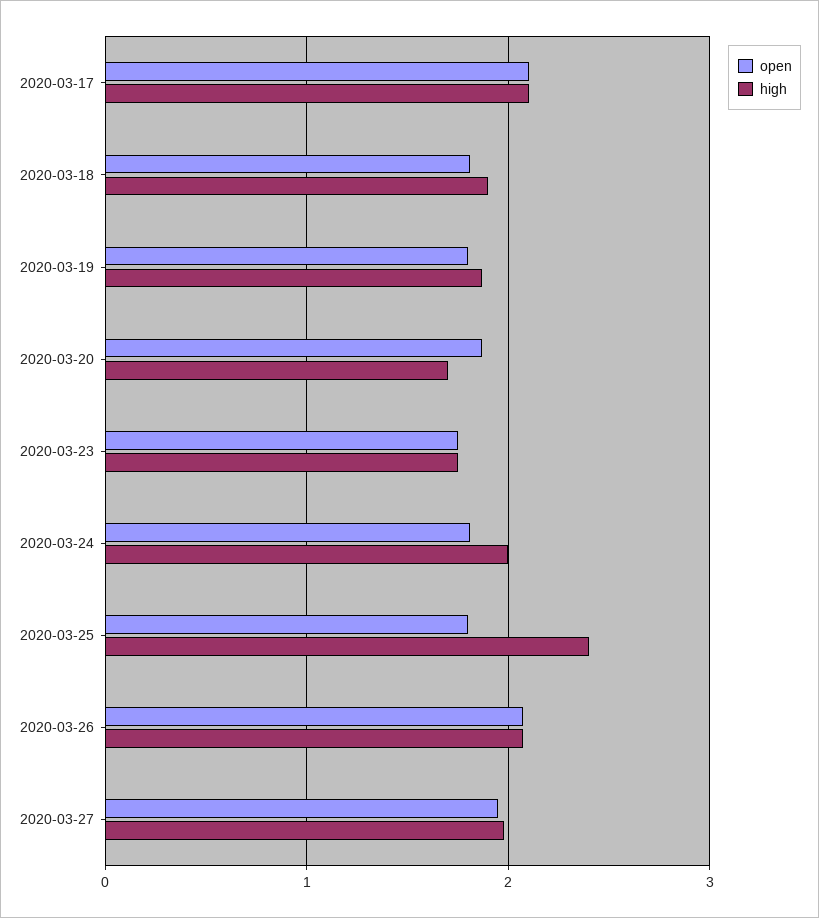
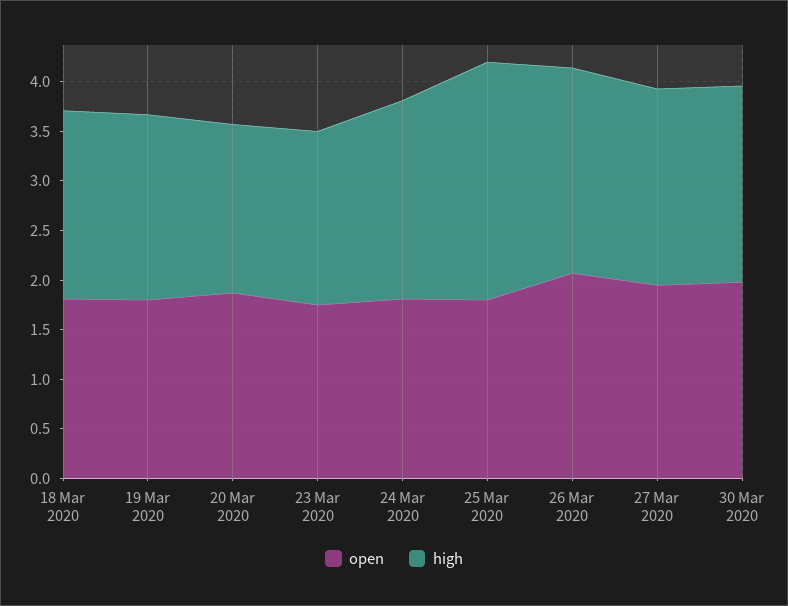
open, 2020-03-17: 2.1 -> none
high, 2020-03-17: 2.1 -> none
open, 30 Mar 2020: none -> 2
high, 30 Mar 2020: none -> 2

